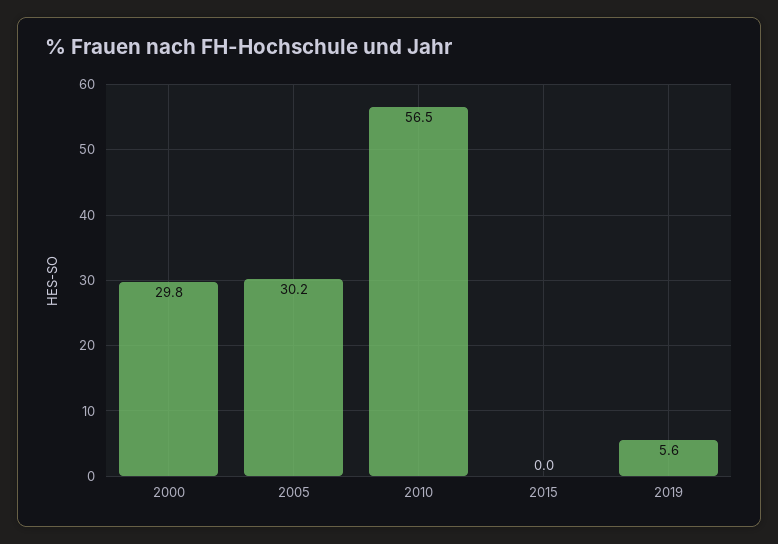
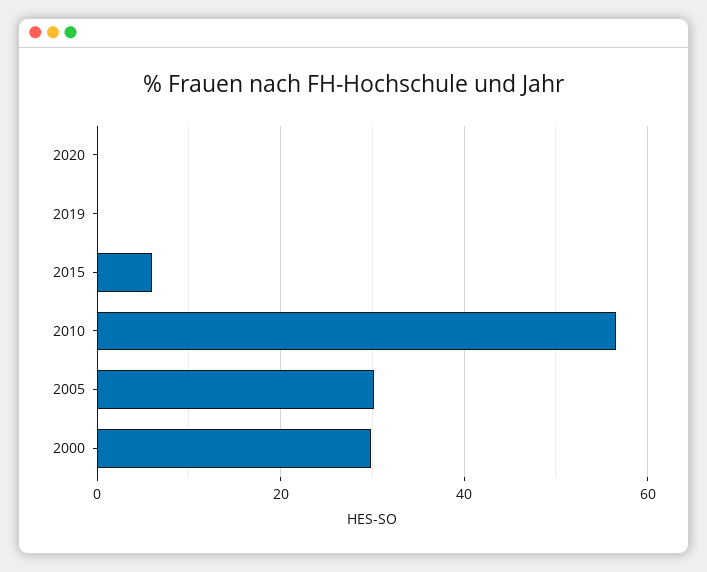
2015: 0 -> 6
2019: 5.6 -> 0
2020: none -> 0

